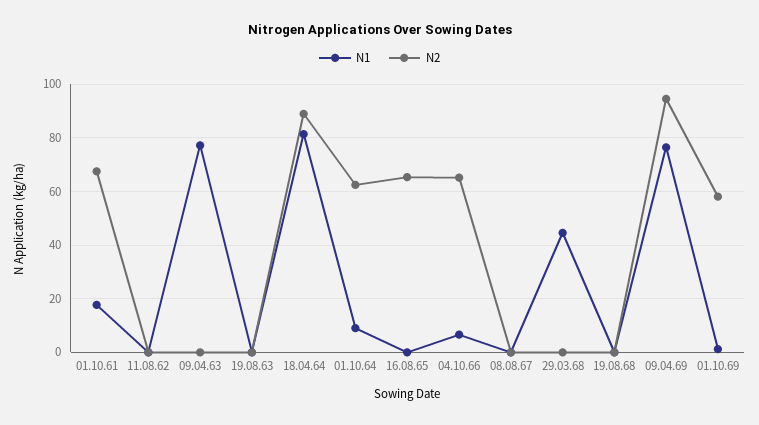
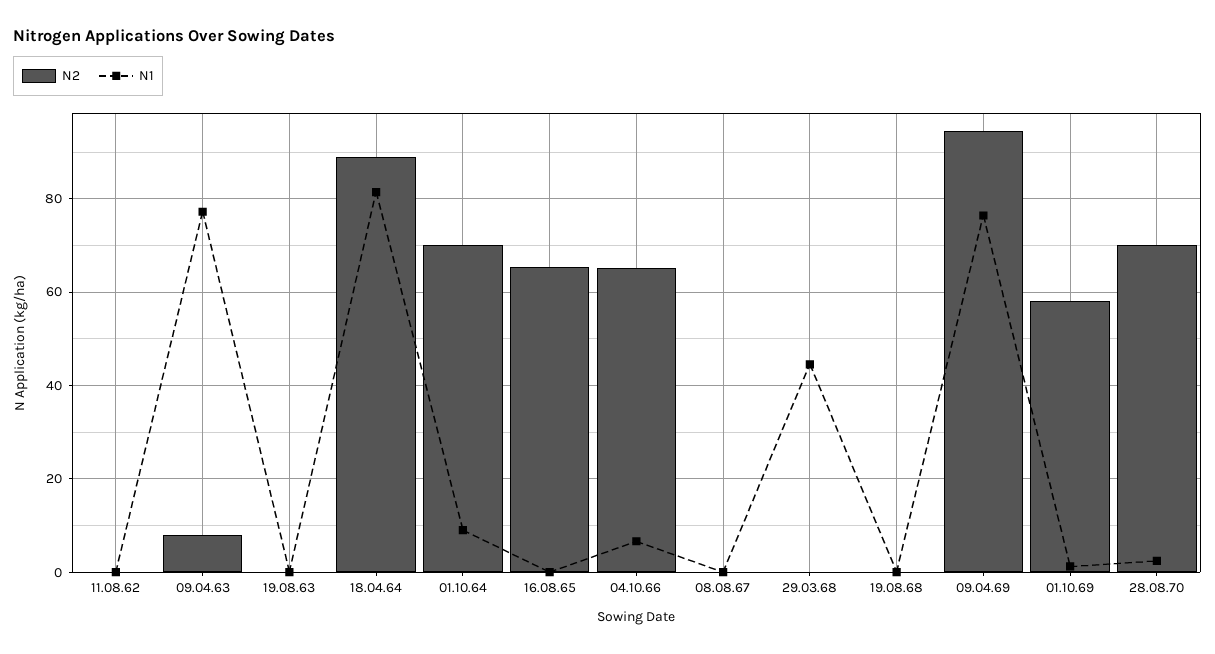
N1, 01.10.61: 17.5 -> none
N2, 01.10.61: 67.5 -> none
N2, 09.04.63: 0 -> 8
N2, 01.10.64: 62.5 -> 70
N2, 28.08.70: none -> 70
N1, 28.08.70: none -> 2

